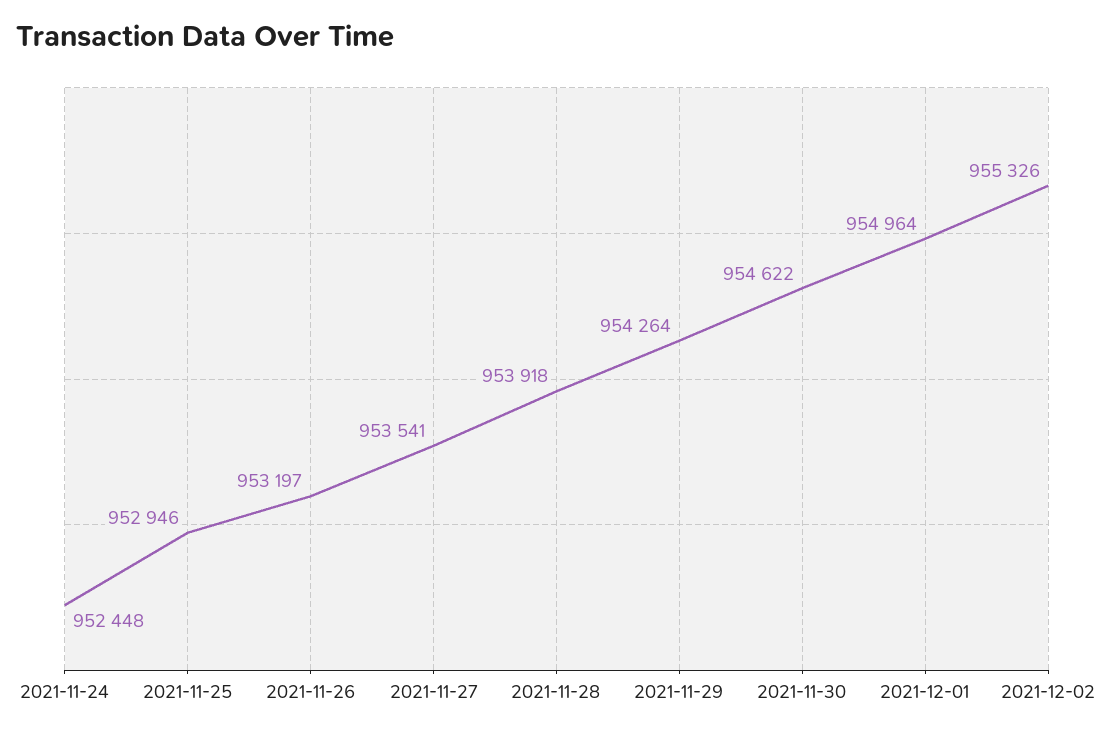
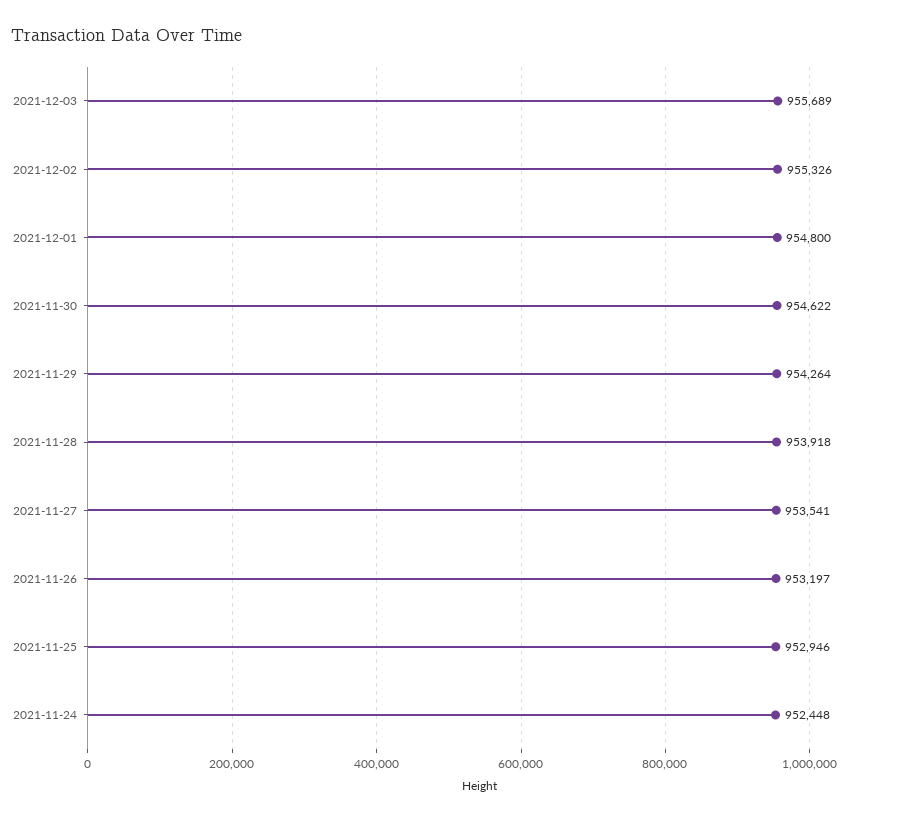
2021-12-01: 954964 -> 954800
2021-12-03: none -> 955689

